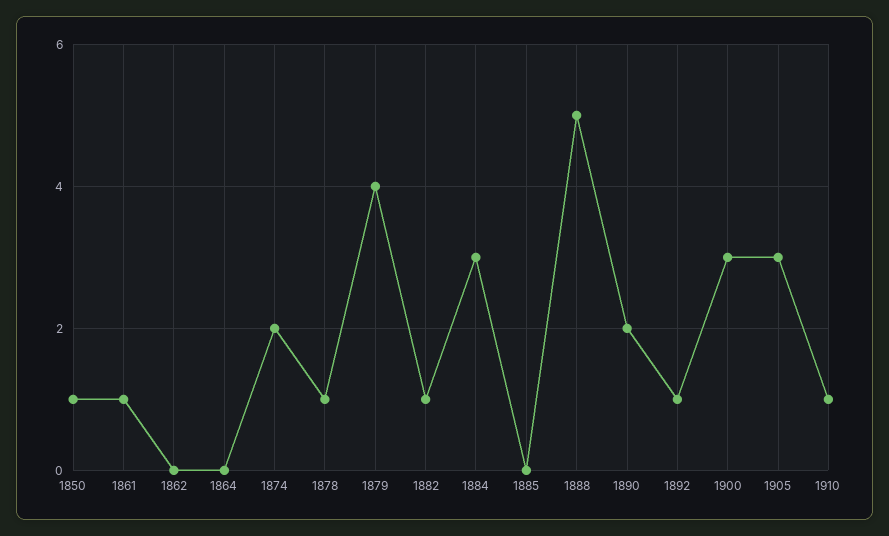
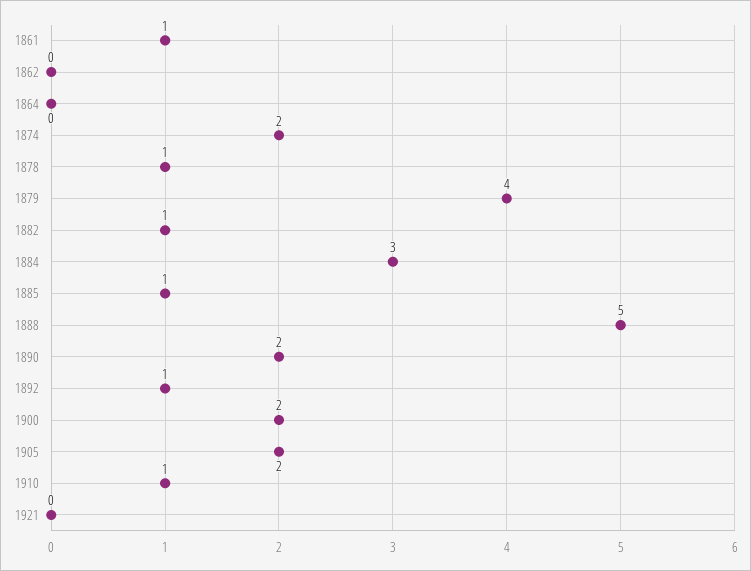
1850: 1 -> none
1885: 0 -> 1
1900: 3 -> 2
1905: 3 -> 2
1921: none -> 0

